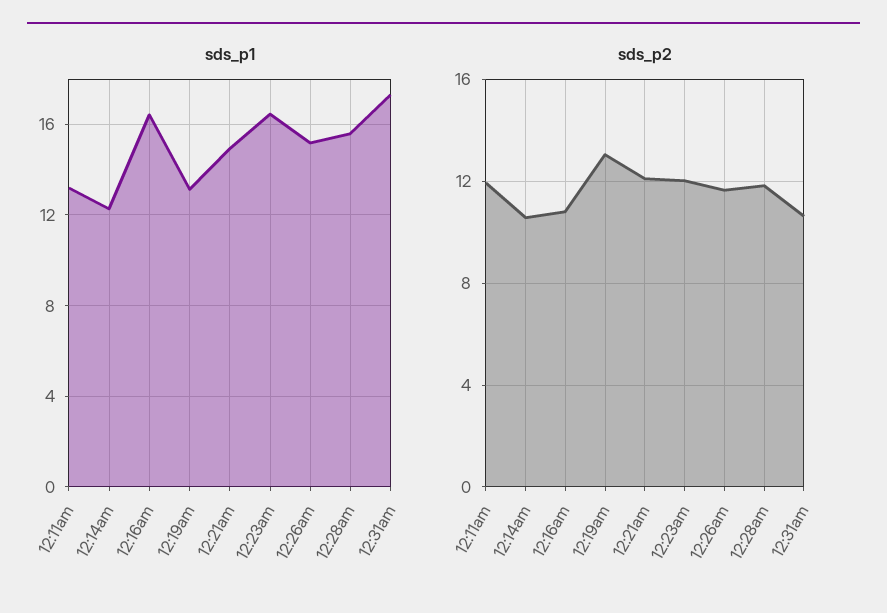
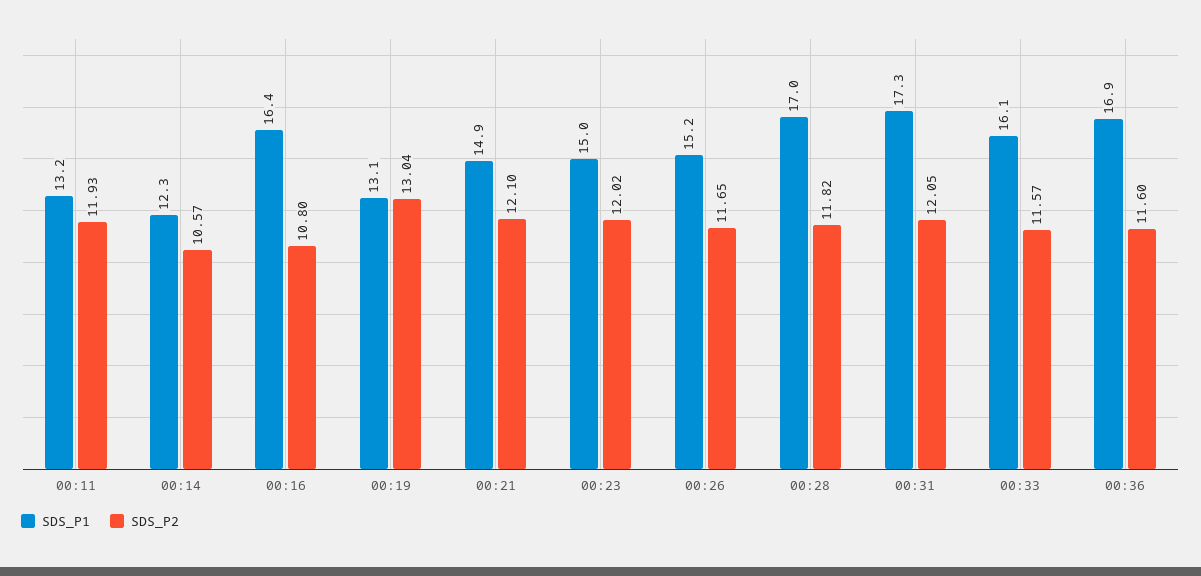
sds_p1, 12:23am: 16.5 -> 15
sds_p1, 12:28am: 15.5 -> 17
sds_p2, 12:31am: 10.5 -> 12.05
sds_p1, 00:33: none -> 16.1
sds_p2, 00:33: none -> 11.57
sds_p1, 00:36: none -> 16.9
sds_p2, 00:36: none -> 11.6

